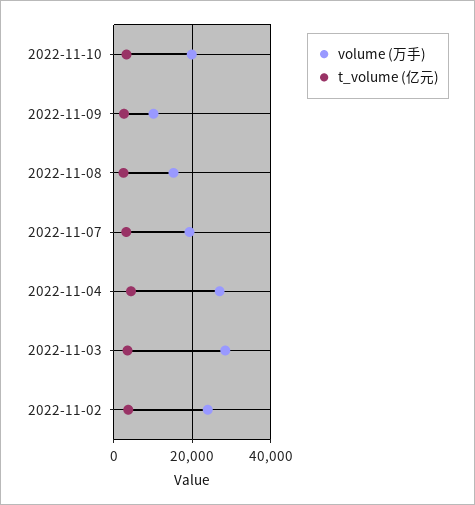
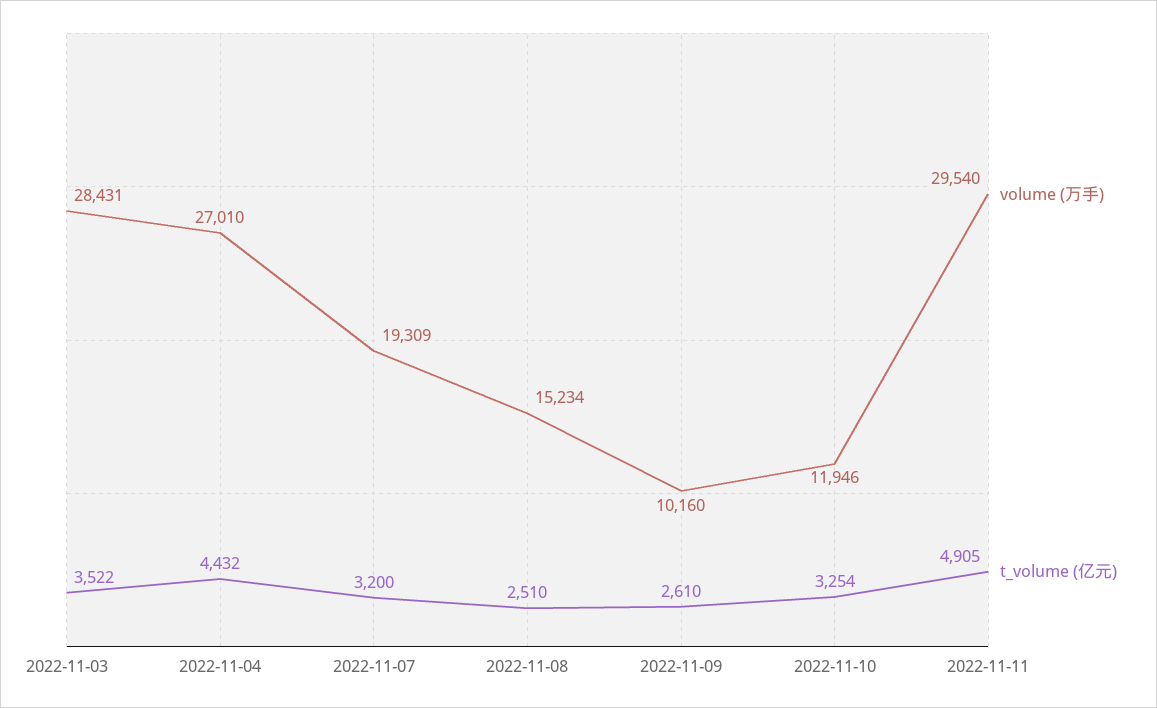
volume (万手), 2022-11-10: 20000 -> 11946
volume (万手), 2022-11-02: 24000 -> none
t_volume (亿元), 2022-11-02: 4000 -> none
volume (万手), 2022-11-11: none -> 29540
t_volume (亿元), 2022-11-11: none -> 4905

